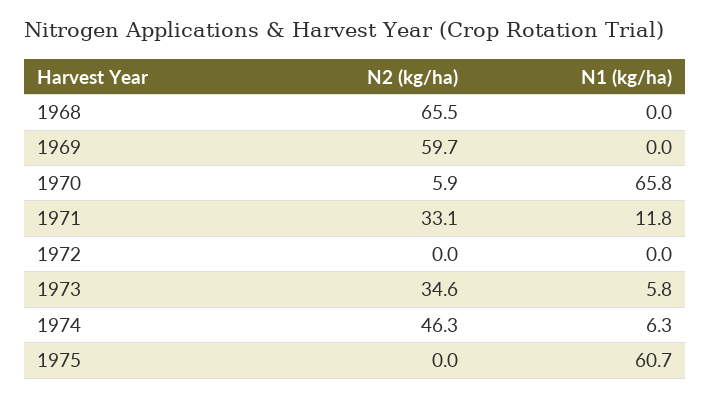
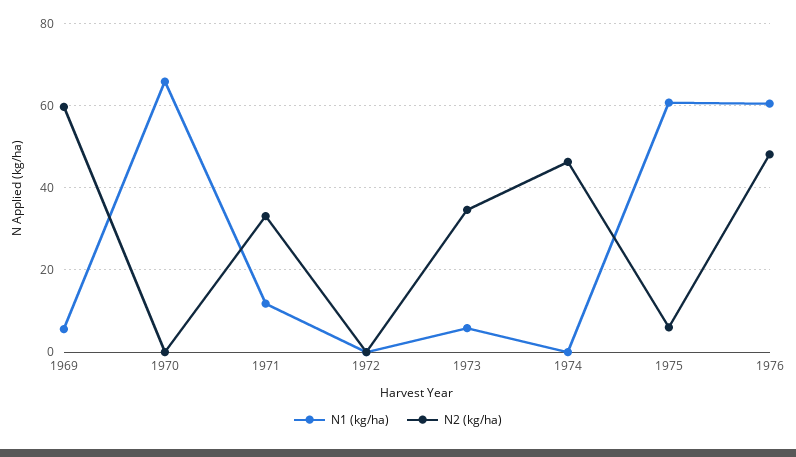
N2 (kg/ha), 1968: 65.5 -> none
N1 (kg/ha), 1968: 0 -> none
N1 (kg/ha), 1969: 0 -> 6
N2 (kg/ha), 1970: 5.9 -> 0
N1 (kg/ha), 1974: 6.3 -> 0
N2 (kg/ha), 1975: 0 -> 6
N1 (kg/ha), 1976: none -> 60
N2 (kg/ha), 1976: none -> 48

